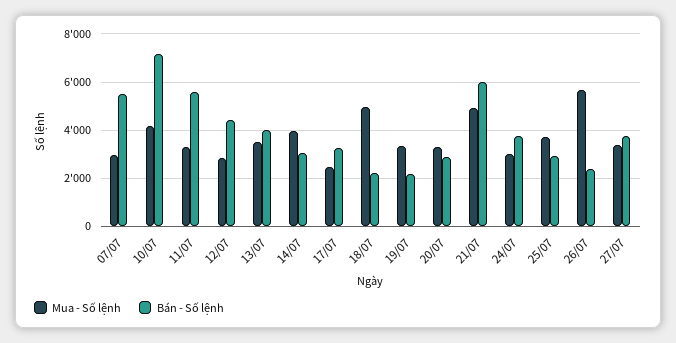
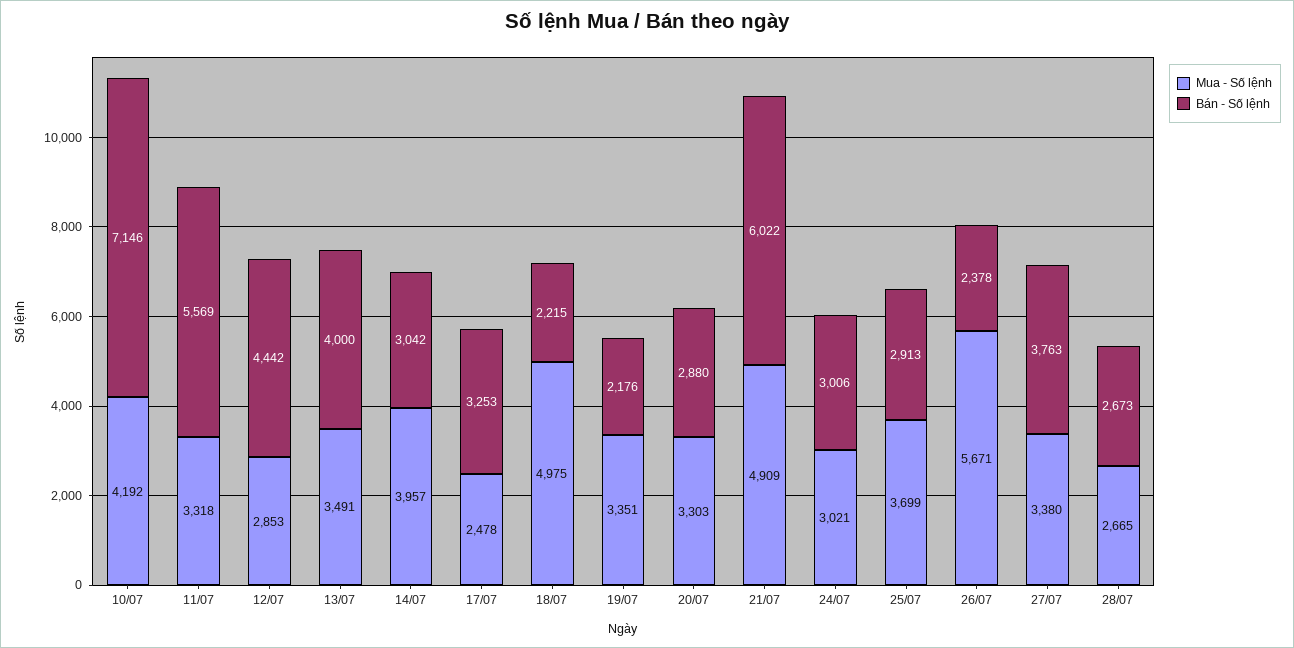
Mua - Số lệnh, 07/07: 3000 -> none
Bán - Số lệnh, 07/07: 5500 -> none
Bán - Số lệnh, 24/07: 3750 -> 3006
Mua - Số lệnh, 28/07: none -> 2665
Bán - Số lệnh, 28/07: none -> 2673

